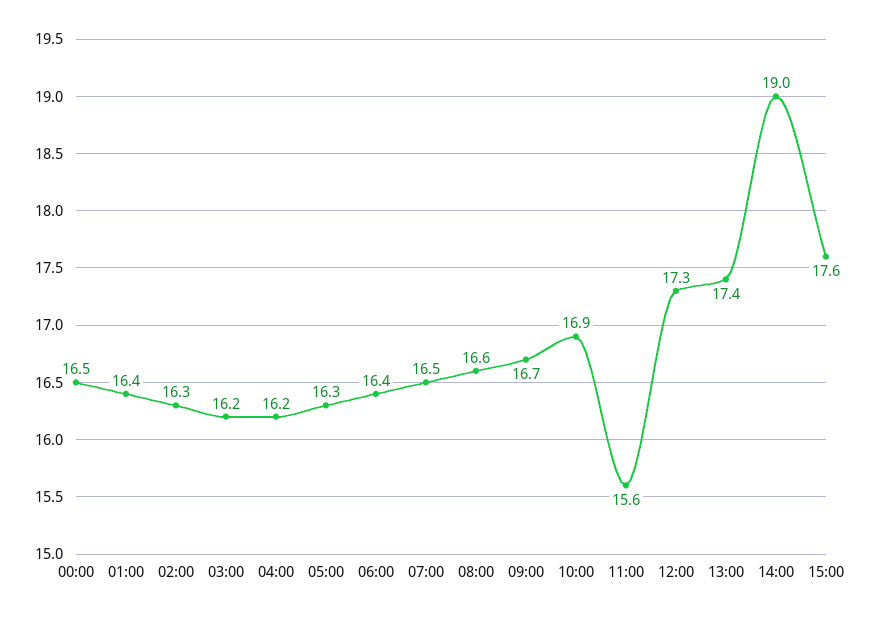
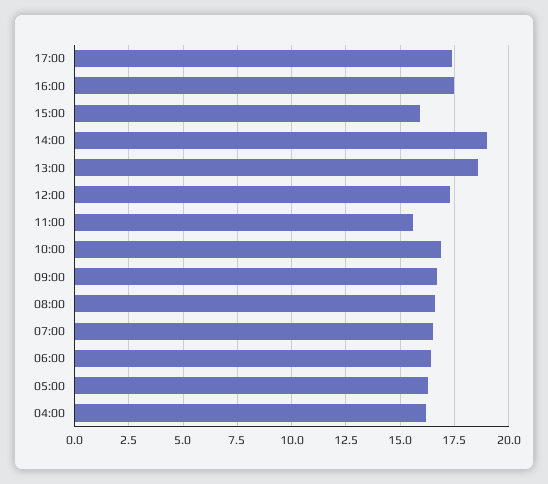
00:00: 16.5 -> none
01:00: 16.4 -> none
02:00: 16.3 -> none
03:00: 16.2 -> none
13:00: 17.4 -> 18.5
15:00: 17.6 -> 16
17:00: none -> 17.5
16:00: none -> 17.5

